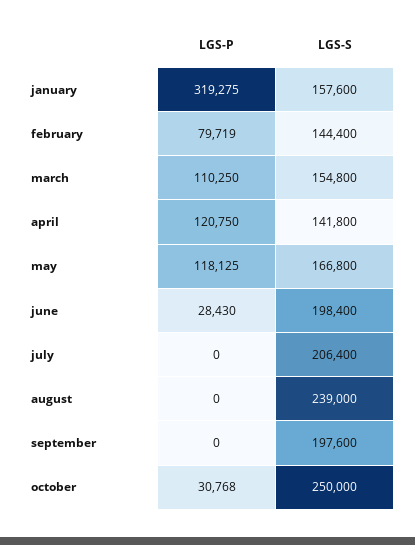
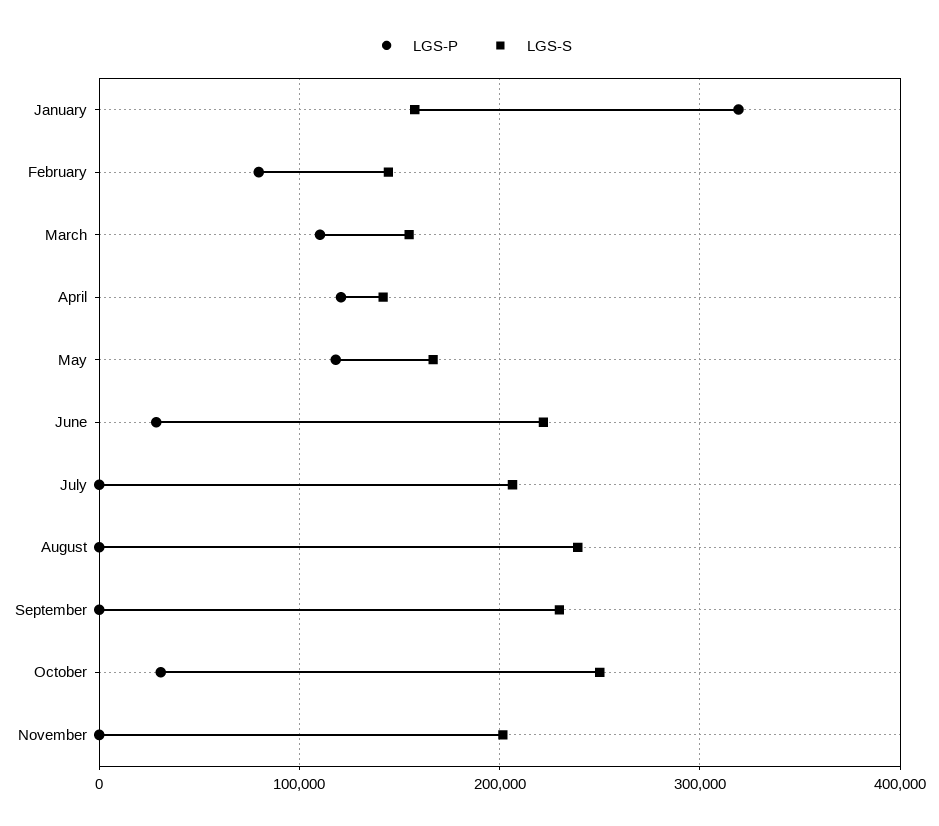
LGS-S, june: 198400 -> 220000
LGS-S, september: 197600 -> 230000
LGS-P, November: none -> 0
LGS-S, November: none -> 200000

